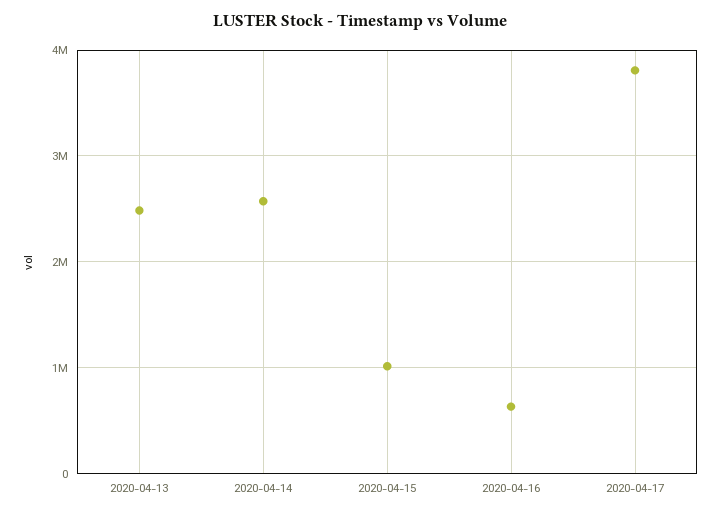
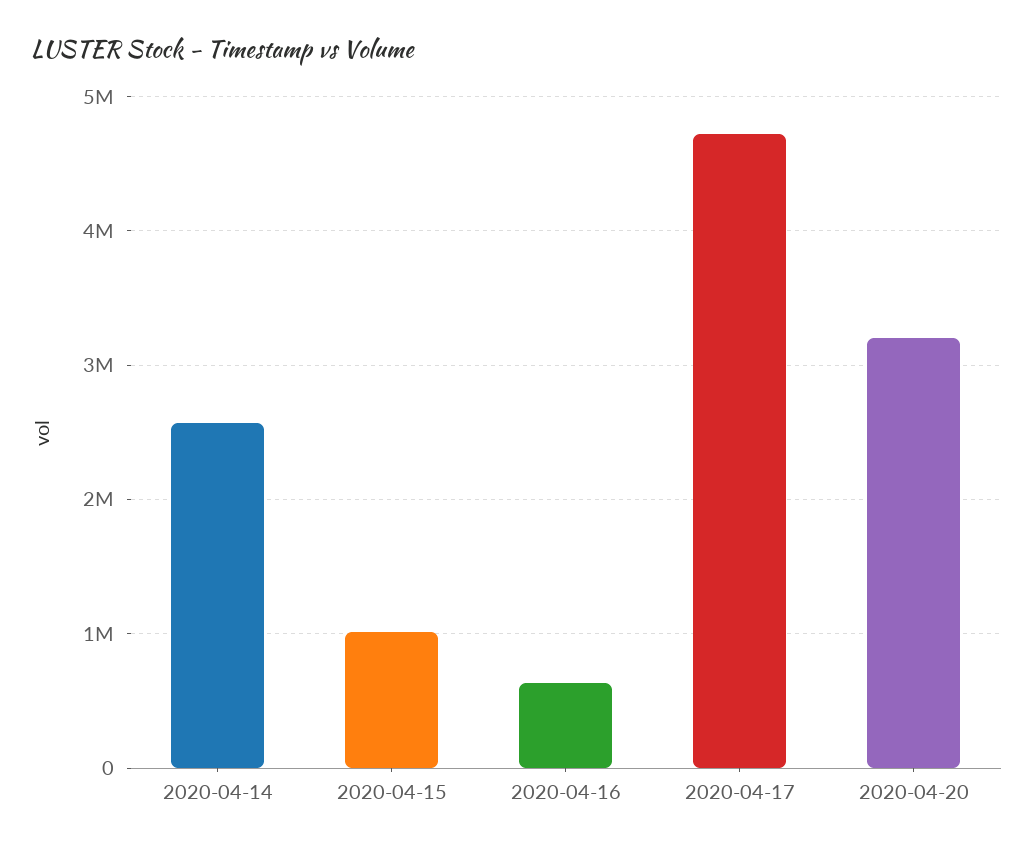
2020-04-13: 2500000 -> none
2020-04-17: 3800000 -> 4700000
2020-04-20: none -> 3200000

